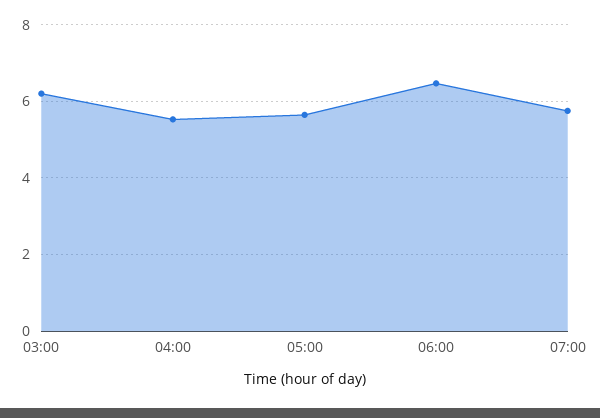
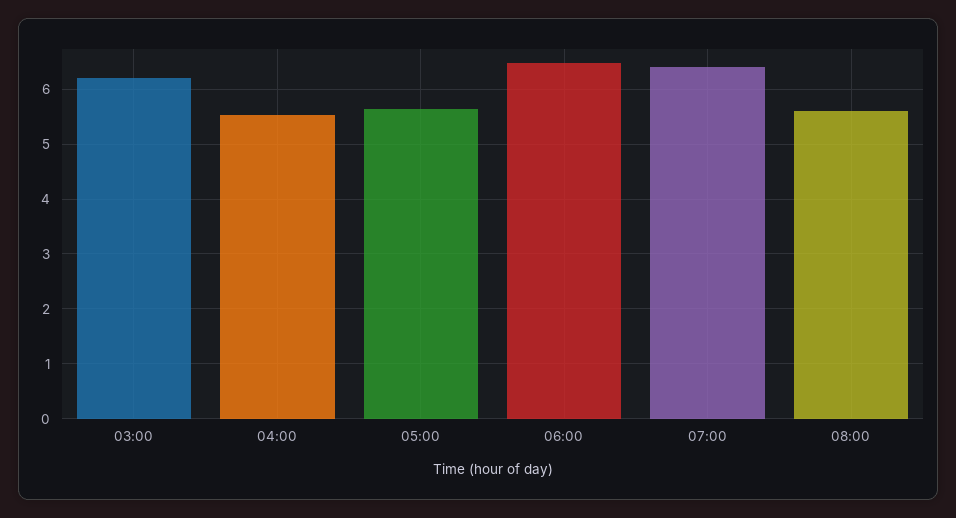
07:00: 5.8 -> 6.4
08:00: none -> 5.6

